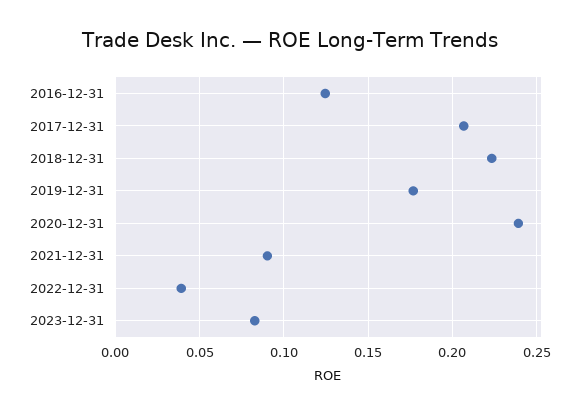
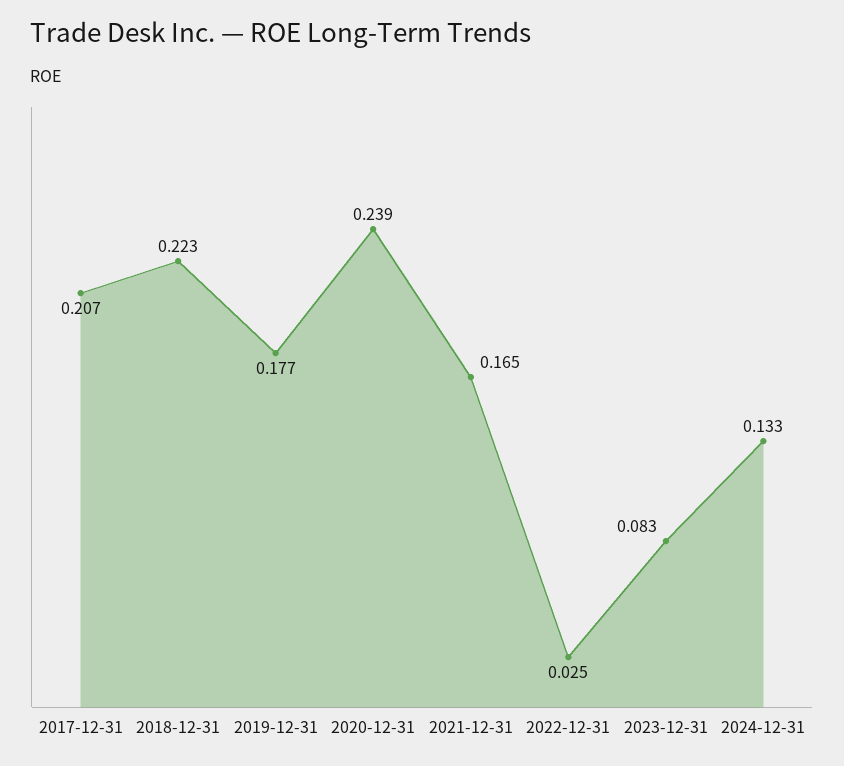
2016-12-31: 0.125 -> none
2021-12-31: 0.09 -> 0.165
2022-12-31: 0.04 -> 0.025
2024-12-31: none -> 0.133

